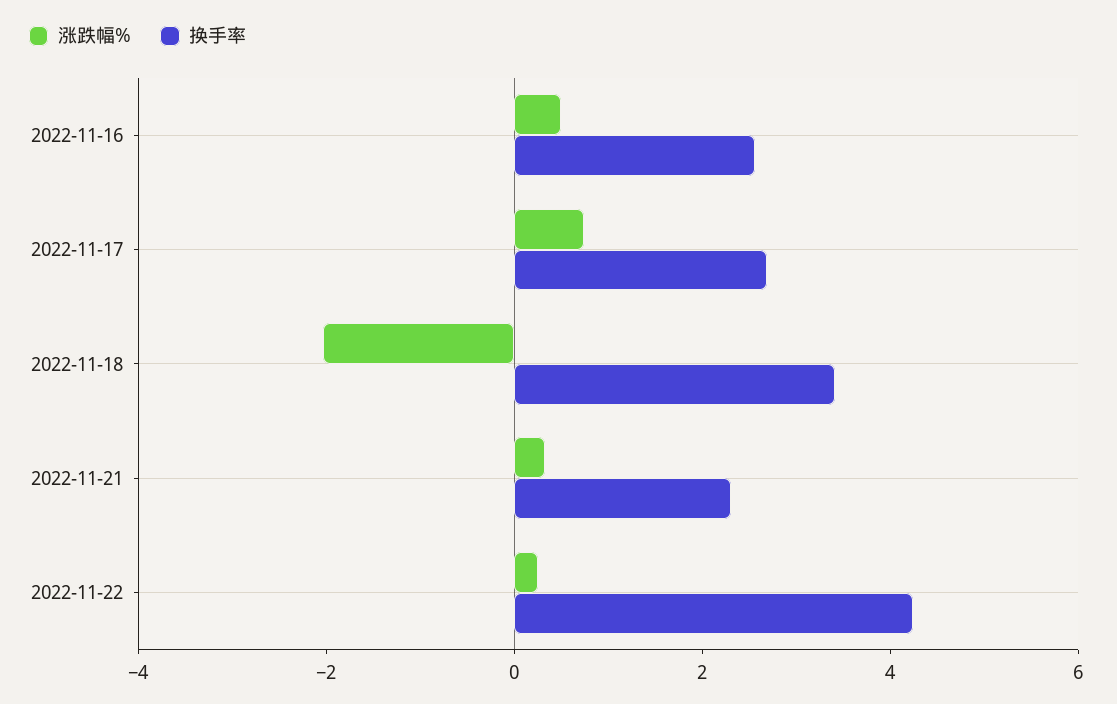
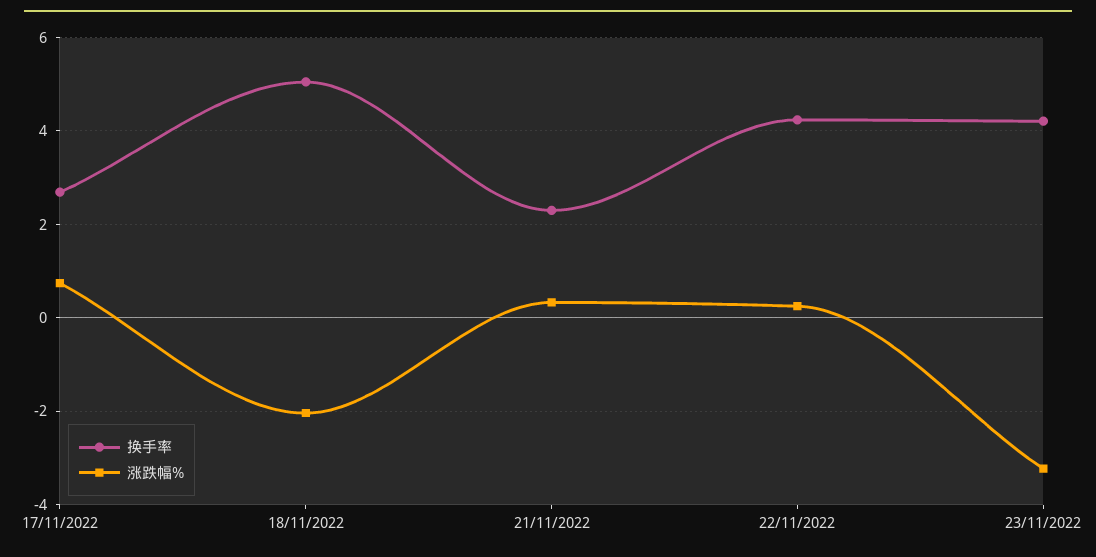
涨跌幅%, 2022-11-16: 0.5 -> none
换手率, 2022-11-16: 2.5 -> none
换手率, 2022-11-18: 3.5 -> 5
换手率, 23/11/2022: none -> 4.2
涨跌幅%, 23/11/2022: none -> -3.2

